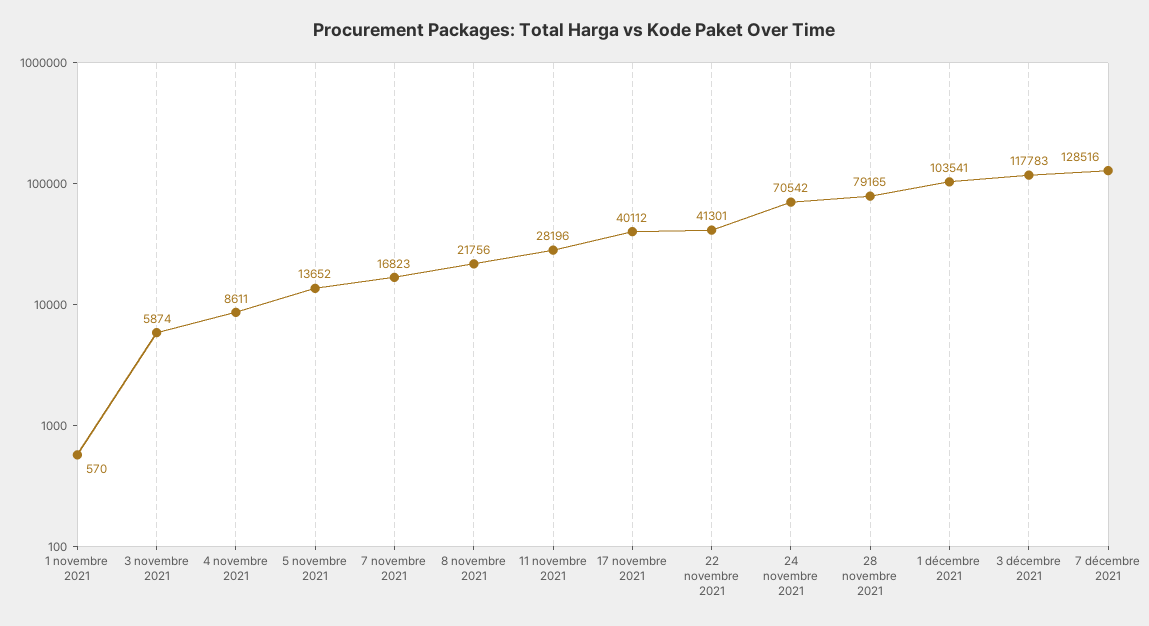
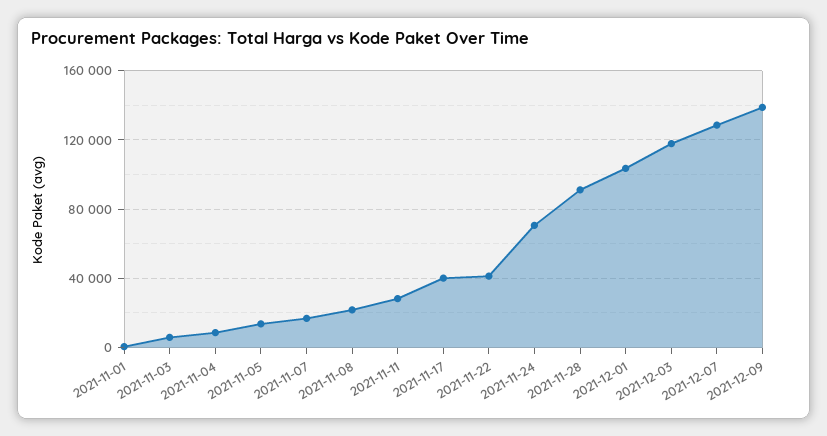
28 novembre 2021: 79165 -> 90000
2021-12-09: none -> 140000

